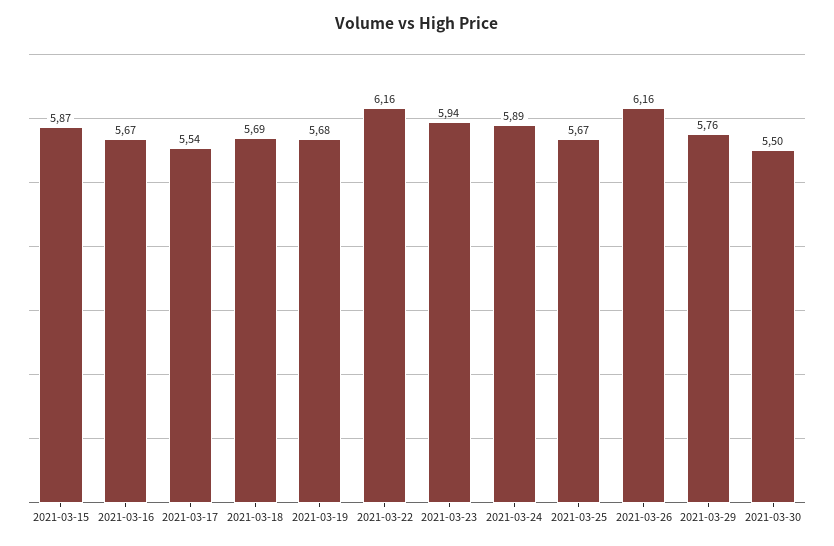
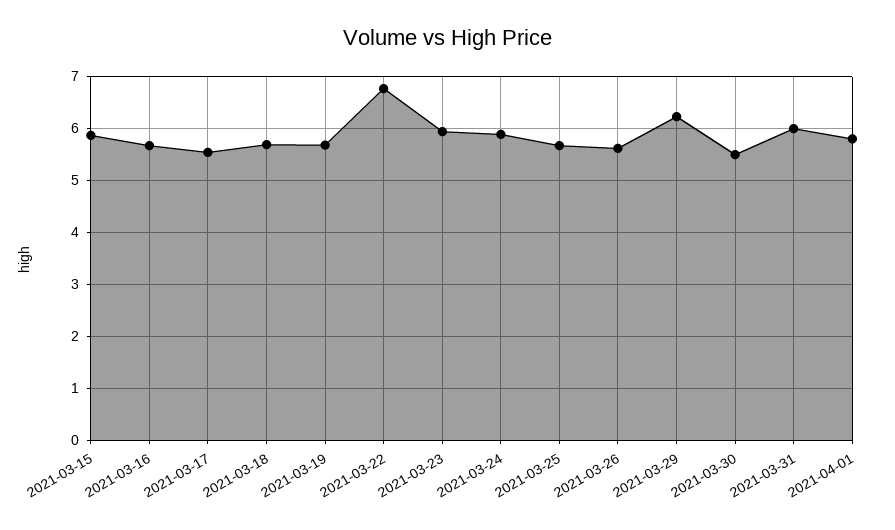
2021-03-22: 6.16 -> 6.8
2021-03-26: 6.16 -> 5.6
2021-03-29: 5.76 -> 6.2
2021-03-31: none -> 6
2021-04-01: none -> 5.8

